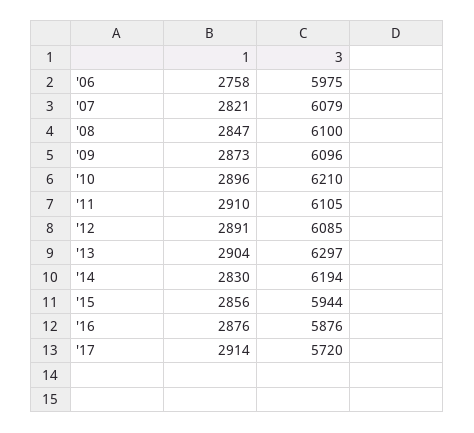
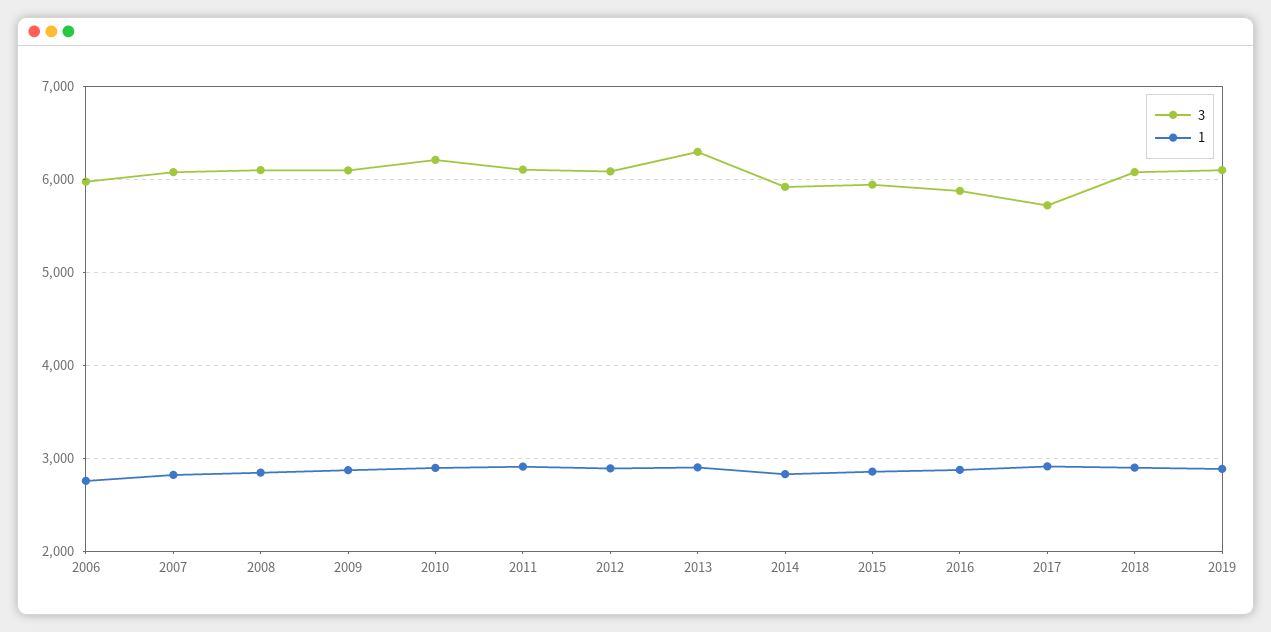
3, '14: 6194 -> 5900
3, 2018: none -> 6100
1, 2018: none -> 2900
3, 2019: none -> 6100
1, 2019: none -> 2900

